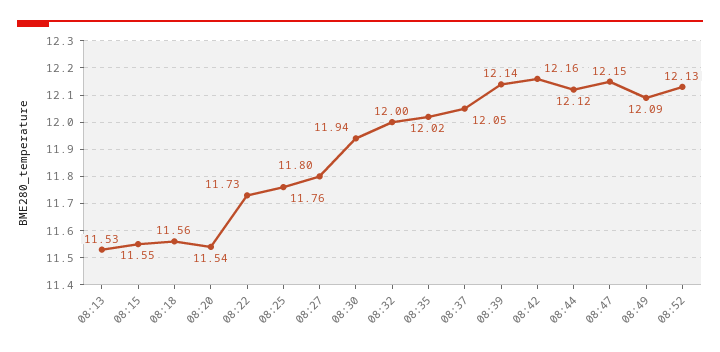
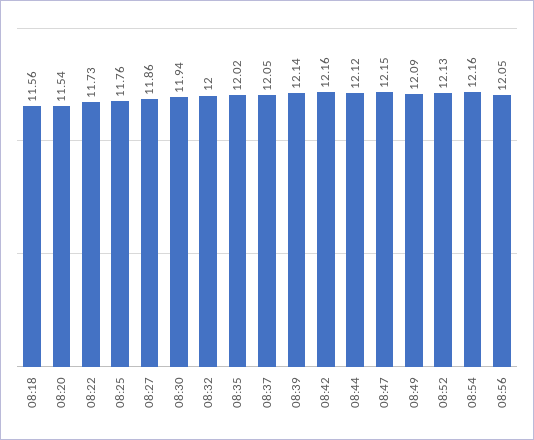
08:13: 11.53 -> none
08:15: 11.55 -> none
08:27: 11.8 -> 11.86
08:54: none -> 12.16
08:56: none -> 12.05

